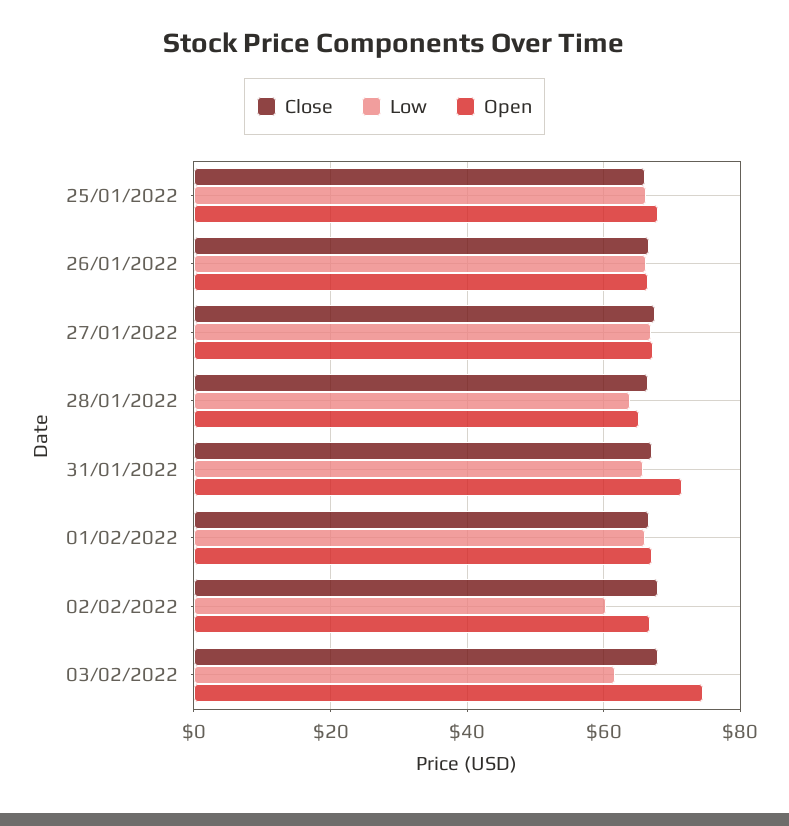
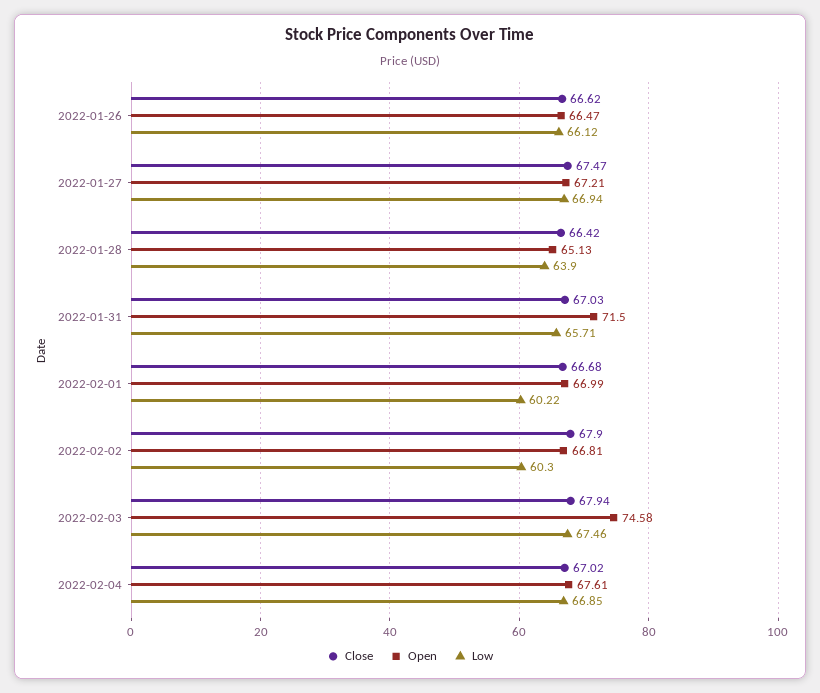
Close, 25/01/2022: 66 -> none
Low, 25/01/2022: 66 -> none
Open, 25/01/2022: 68 -> none
Low, 01/02/2022: 66 -> 60.22
Low, 03/02/2022: 62 -> 67.46
Close, 2022-02-04: none -> 67.02
Open, 2022-02-04: none -> 67.61
Low, 2022-02-04: none -> 66.85

